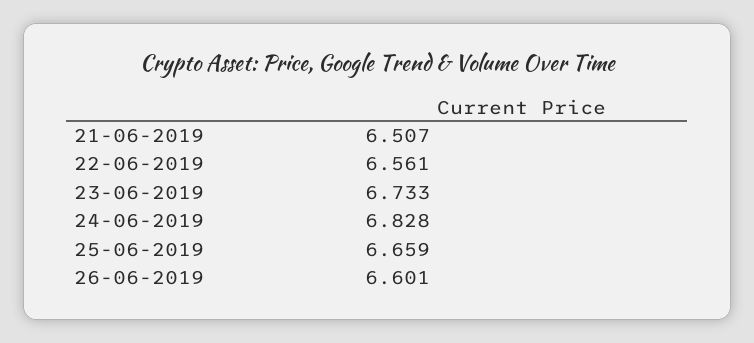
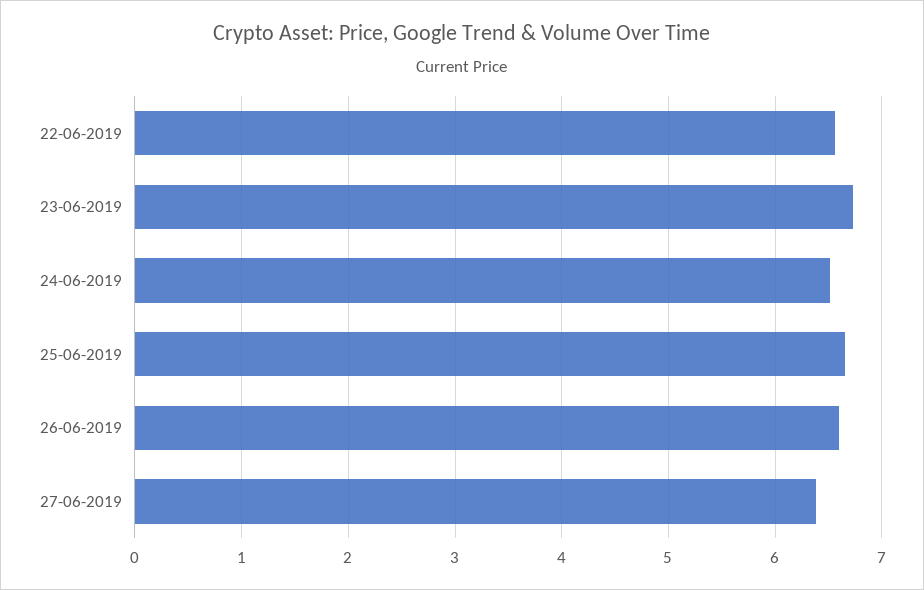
21-06-2019: 6.507 -> none
24-06-2019: 6.828 -> 6.5
27-06-2019: none -> 6.4

